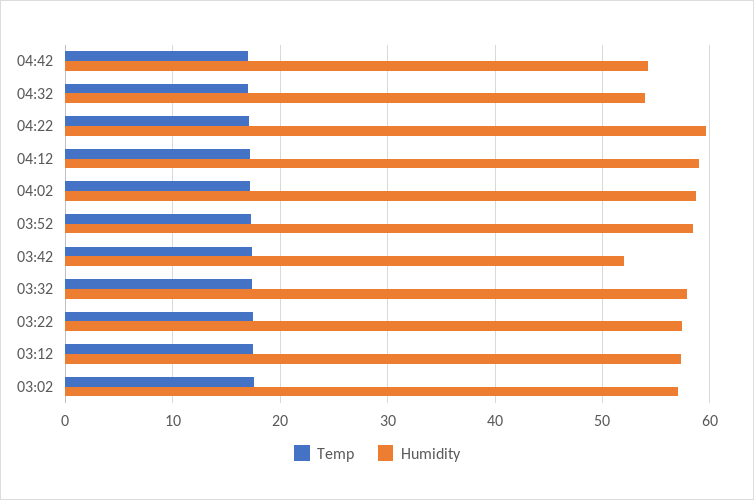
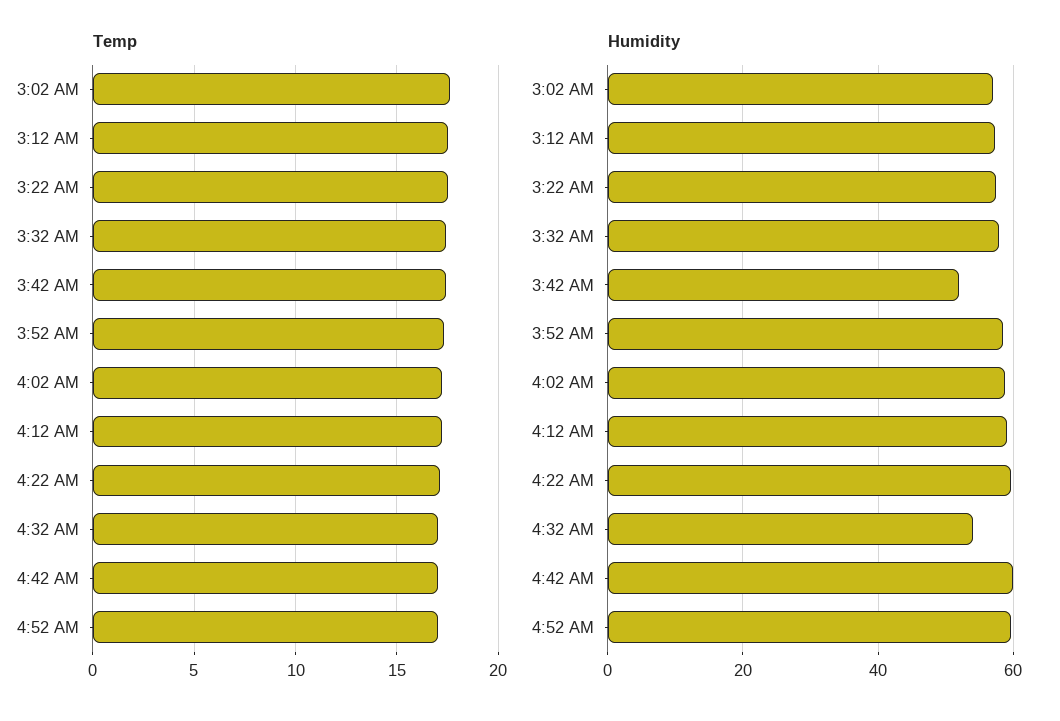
Humidity, 04:42: 54 -> 60
Temp, 4:52 AM: none -> 17
Humidity, 4:52 AM: none -> 60

